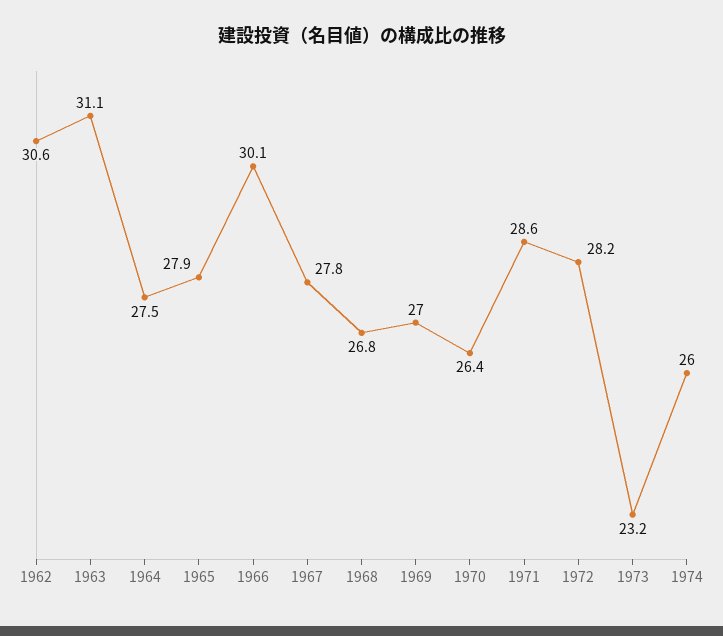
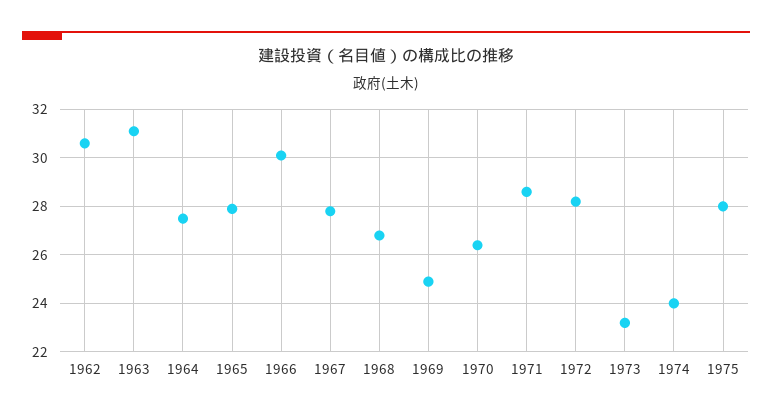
1969: 27 -> 25
1974: 26 -> 24
1975: none -> 28

